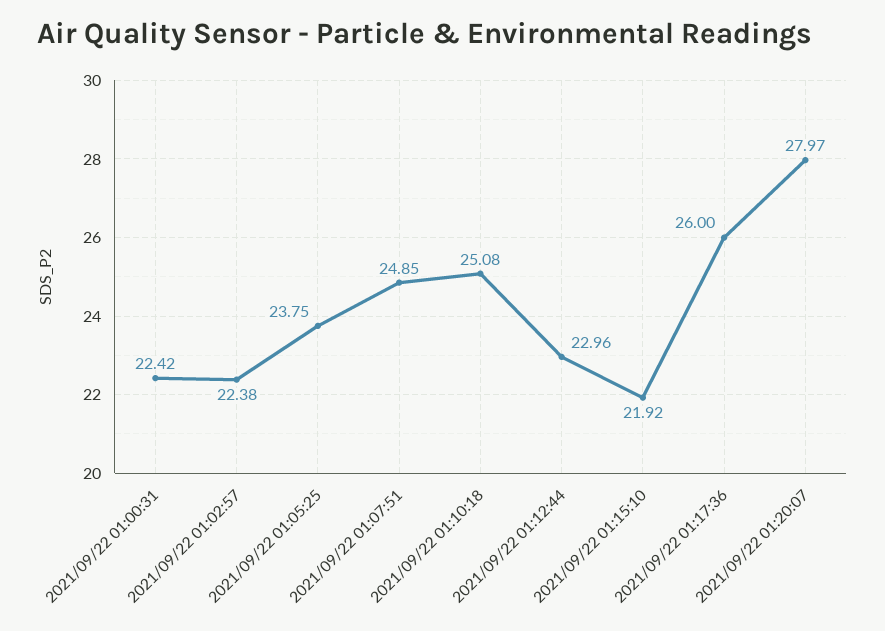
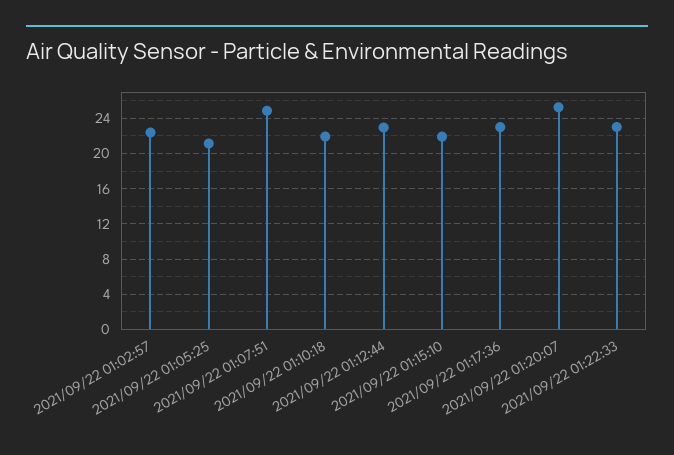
2021/09/22 01:00:31: 22.42 -> none
2021/09/22 01:05:25: 23.75 -> 21
2021/09/22 01:10:18: 25.08 -> 22
2021/09/22 01:17:36: 26 -> 23
2021/09/22 01:20:07: 27.97 -> 25
2021/09/22 01:22:33: none -> 23

